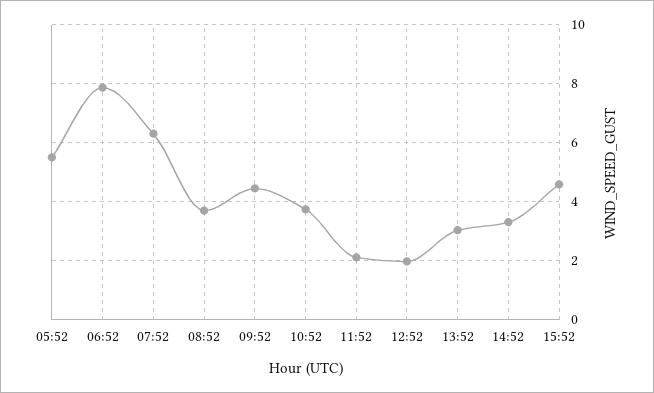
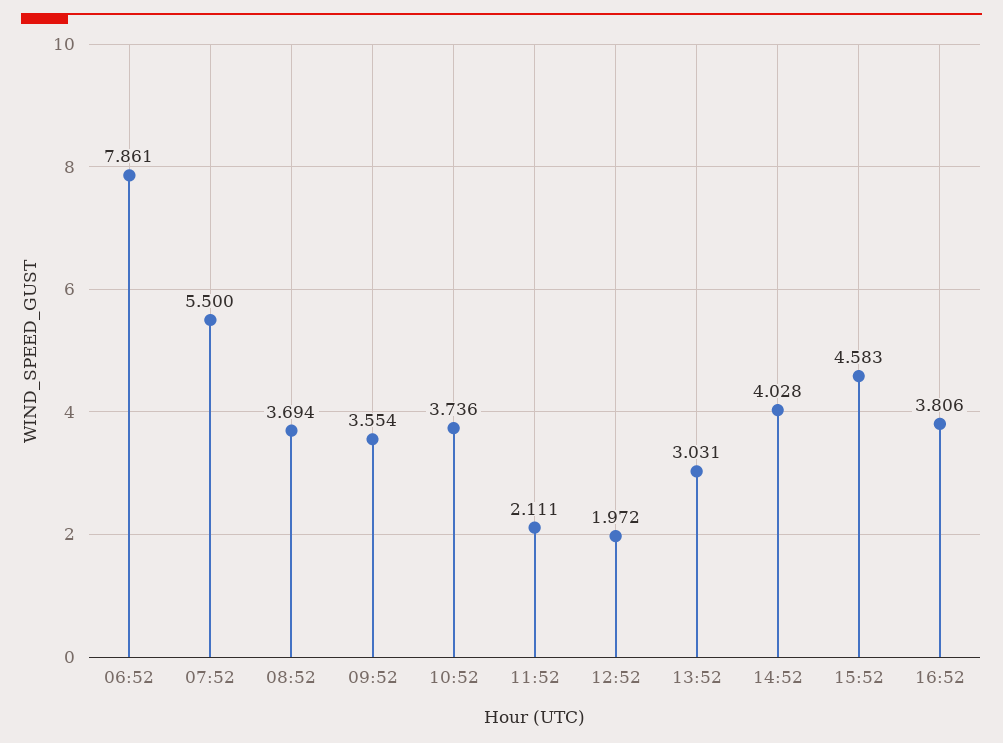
05:52: 5.5 -> none
07:52: 6.25 -> 5.5
09:52: 4.5 -> 3.554
14:52: 3.25 -> 4.028
16:52: none -> 3.806

